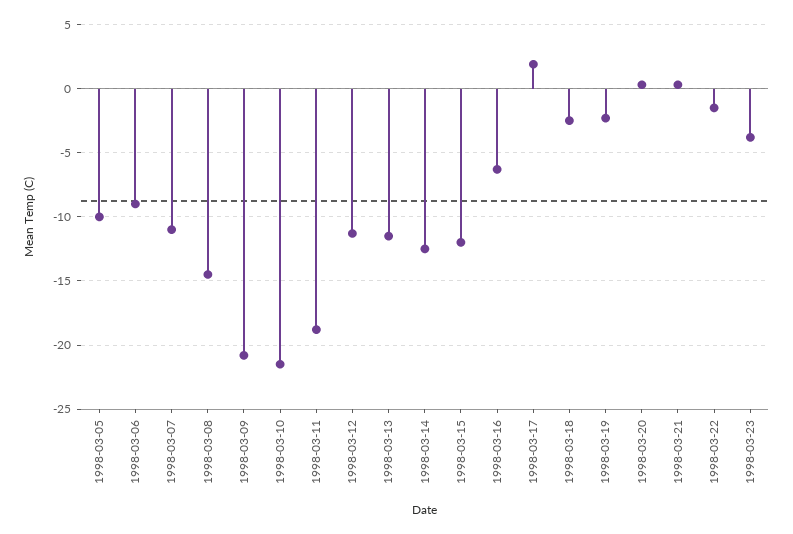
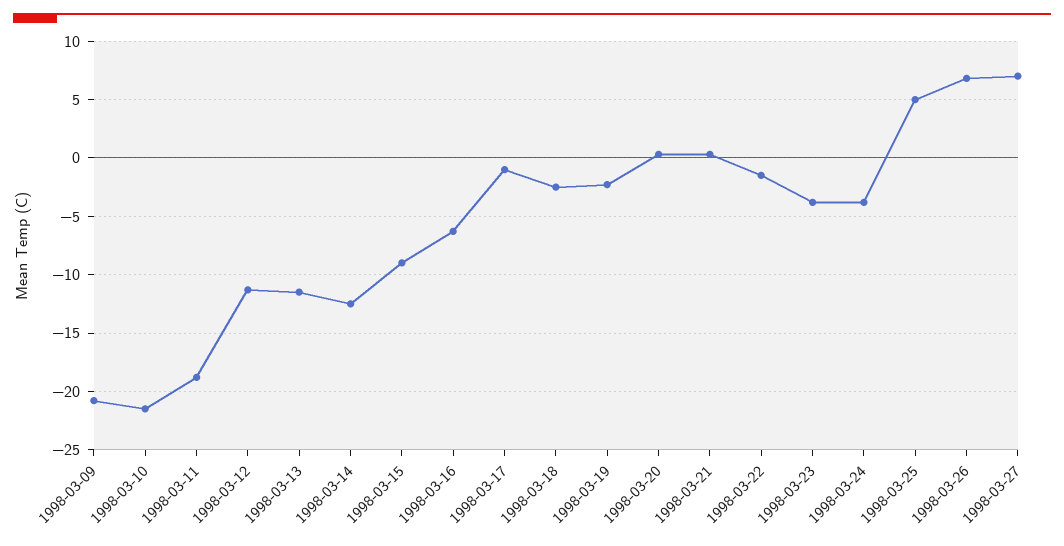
1998-03-05: -10 -> none
1998-03-06: -9 -> none
1998-03-07: -11 -> none
1998-03-08: -14.5 -> none
1998-03-15: -12 -> -9
1998-03-17: 2 -> -1
1998-03-24: none -> -4
1998-03-25: none -> 5
1998-03-26: none -> 7
1998-03-27: none -> 7

